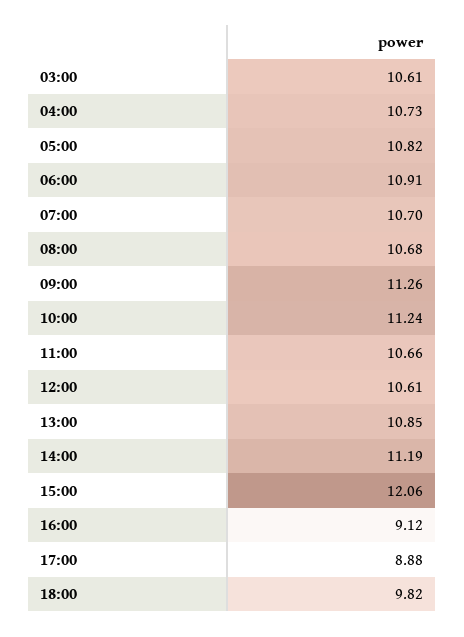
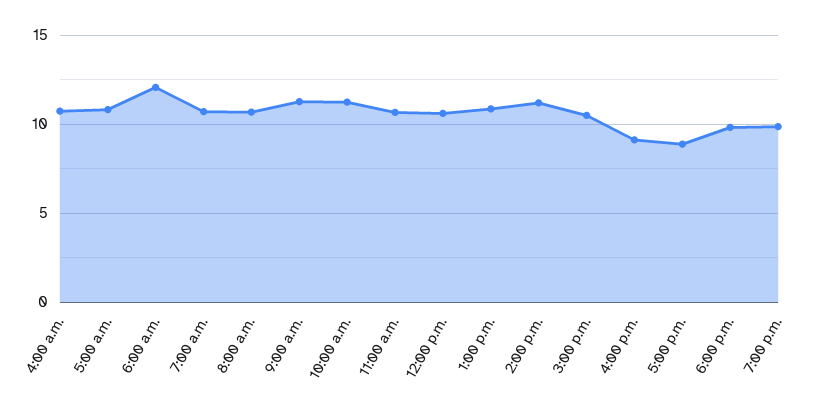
03:00: 10.61 -> none
06:00: 10.91 -> 12
15:00: 12.06 -> 10.5
7:00 p.m.: none -> 10

